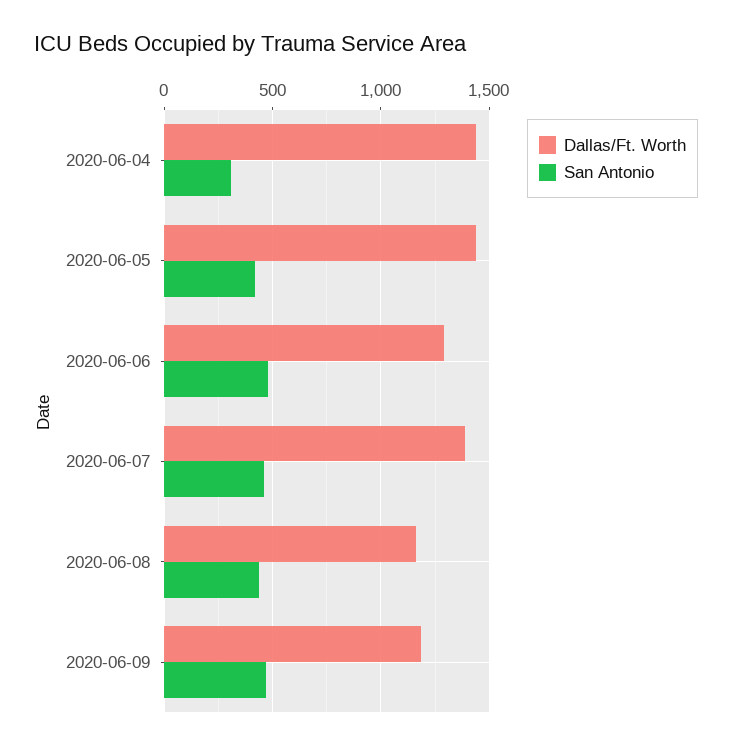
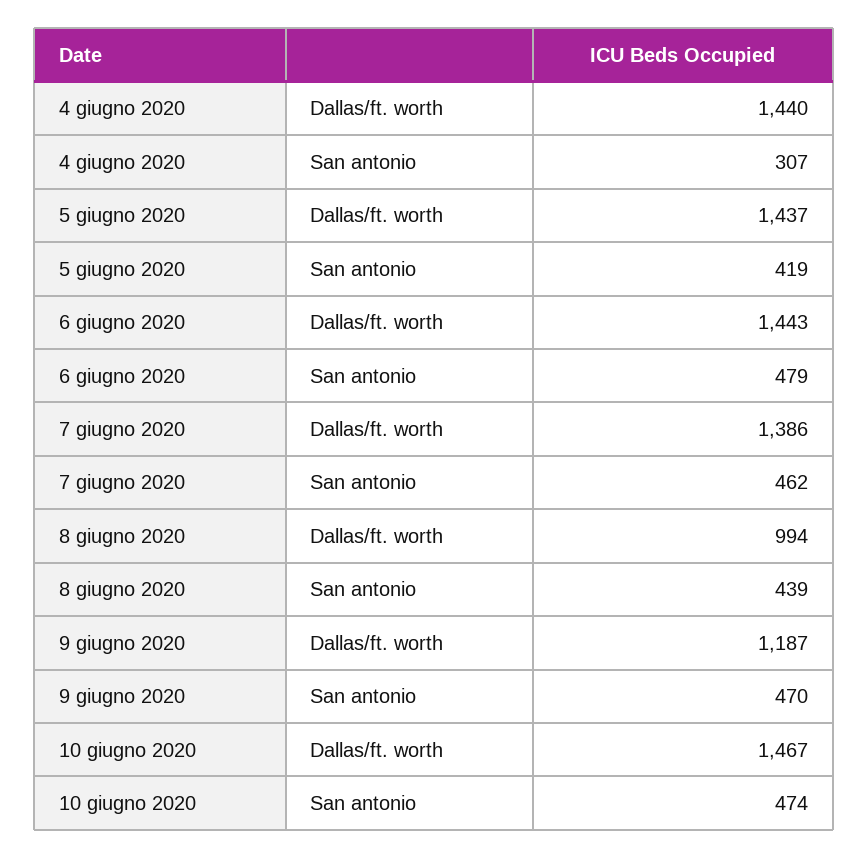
Dallas/Ft. Worth, 2020-06-06: 1300 -> 1443
Dallas/Ft. Worth, 2020-06-08: 1150 -> 994
Dallas/Ft. Worth, 10 giugno 2020: none -> 1467
San Antonio, 10 giugno 2020: none -> 474

